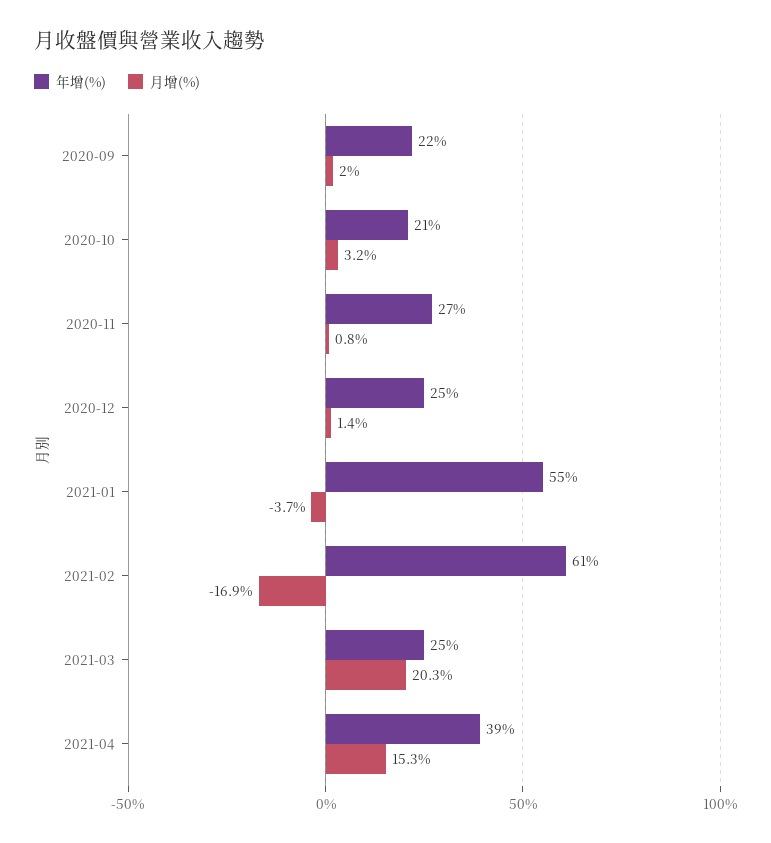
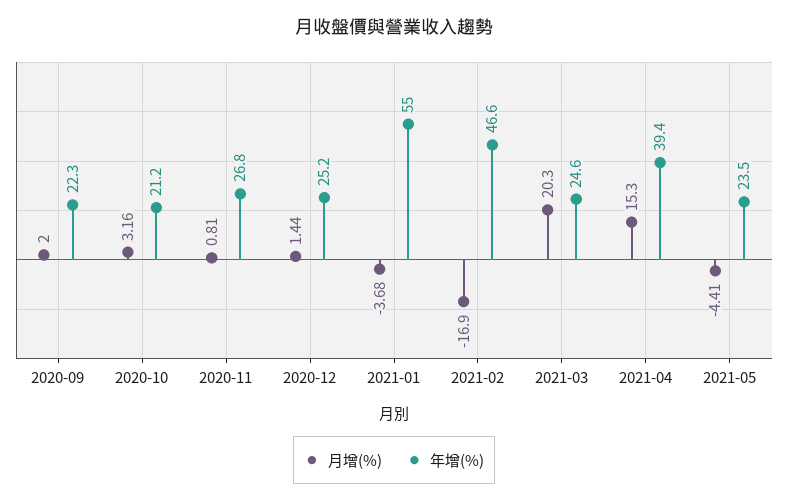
年增(%), 2021-02: 61 -> 46.6
月增(%), 2021-05: none -> -4.41
年增(%), 2021-05: none -> 23.5

